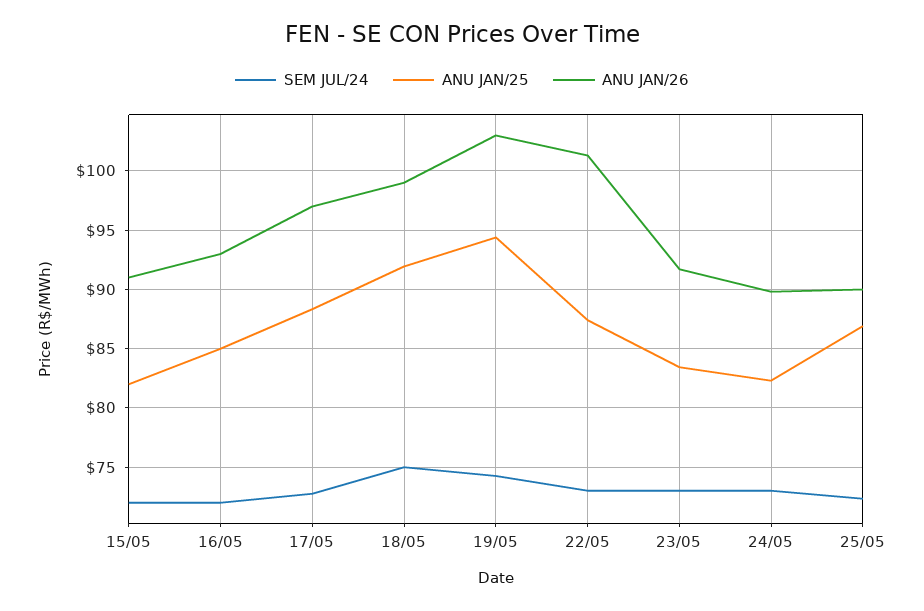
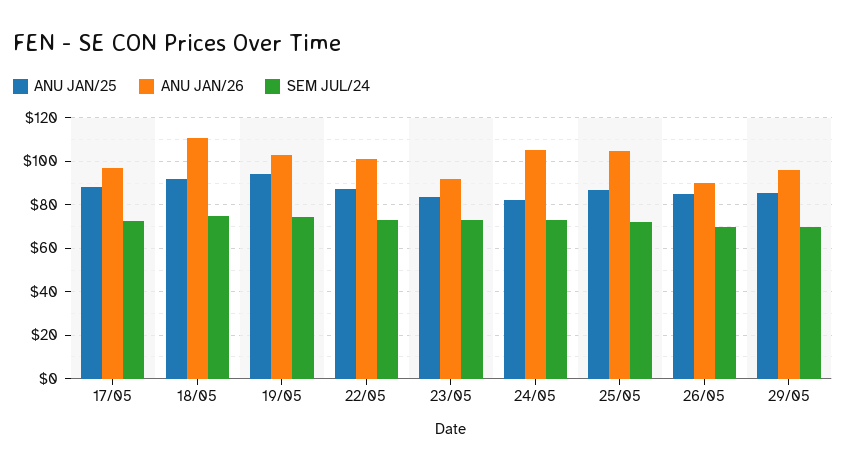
SEM JUL/24, 15/05: 72 -> none
ANU JAN/25, 15/05: 82 -> none
ANU JAN/26, 15/05: 91 -> none
SEM JUL/24, 16/05: 72 -> none
ANU JAN/25, 16/05: 85 -> none
ANU JAN/26, 16/05: 93 -> none
ANU JAN/26, 18/05: 99 -> 110
ANU JAN/26, 24/05: 90 -> 105
ANU JAN/26, 25/05: 90 -> 105
ANU JAN/25, 26/05: none -> 85
ANU JAN/26, 26/05: none -> 90
SEM JUL/24, 26/05: none -> 70
ANU JAN/25, 29/05: none -> 85
ANU JAN/26, 29/05: none -> 95
SEM JUL/24, 29/05: none -> 70

